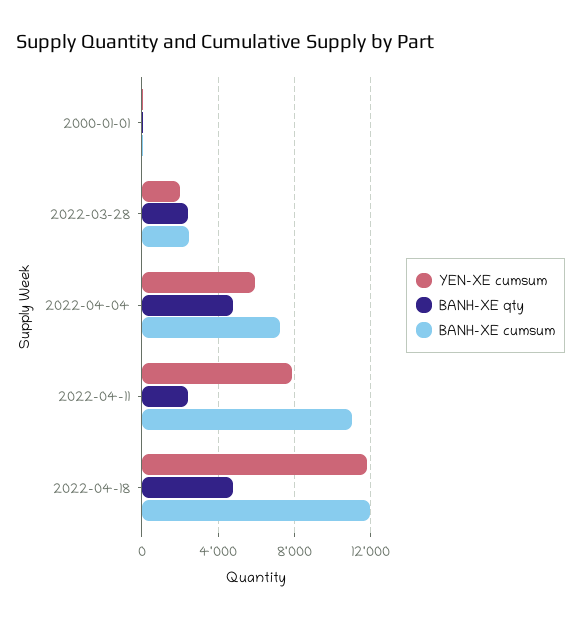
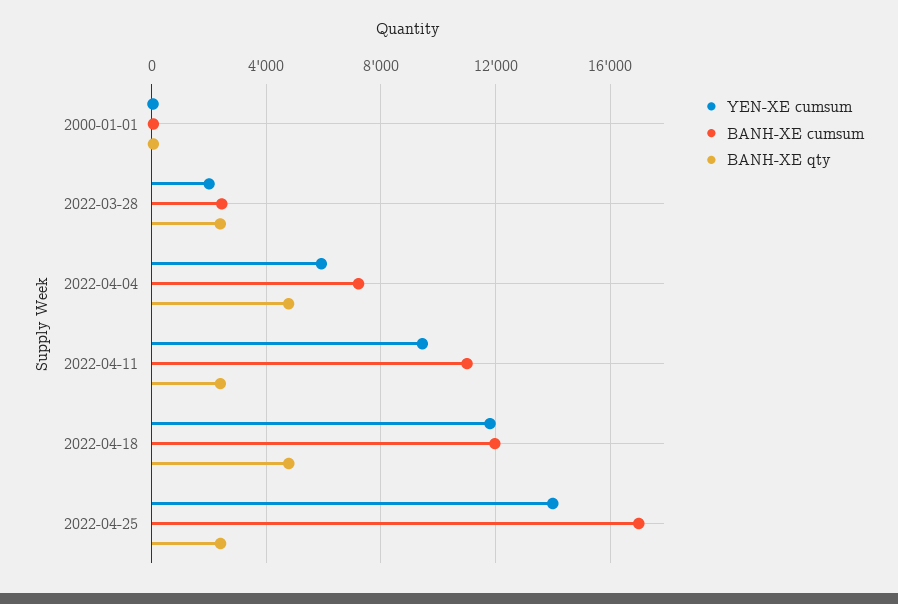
YEN-XE cumsum, 2022-04-11: 8000 -> 9500
YEN-XE cumsum, 2022-04-25: none -> 14000
BANH-XE cumsum, 2022-04-25: none -> 17000
BANH-XE qty, 2022-04-25: none -> 2500

